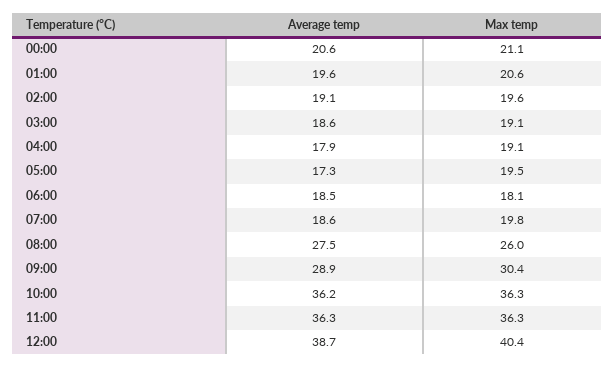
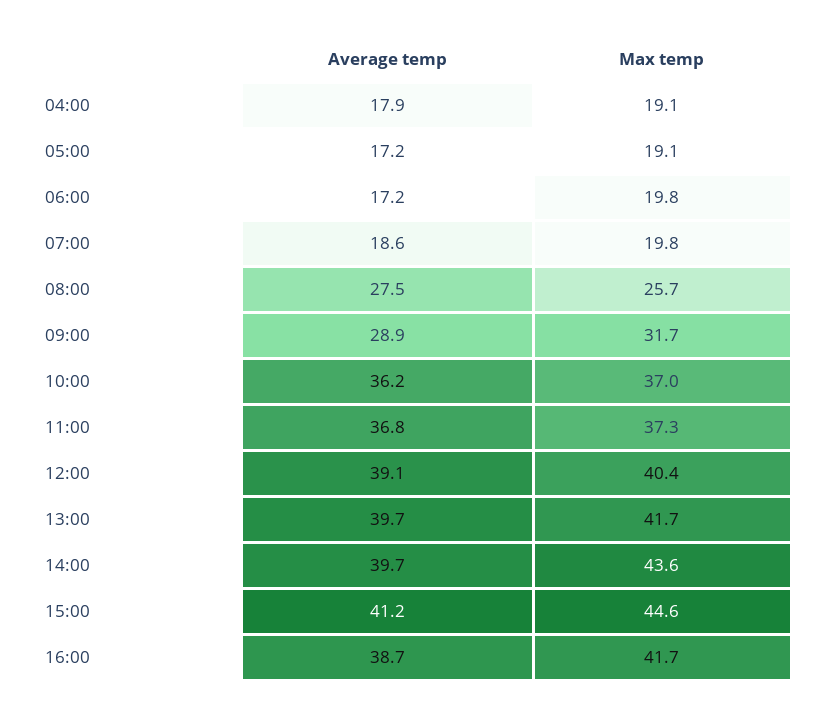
Average temp, 00:00: 20.6 -> none
Max temp, 00:00: 21.1 -> none
Average temp, 01:00: 19.6 -> none
Max temp, 01:00: 20.6 -> none
Average temp, 02:00: 19.1 -> none
Max temp, 02:00: 19.6 -> none
Average temp, 03:00: 18.6 -> none
Max temp, 03:00: 19.1 -> none
Average temp, 05:00: 17.3 -> 17.2
Max temp, 05:00: 19.5 -> 19.1
Average temp, 06:00: 18.5 -> 17.2
Max temp, 06:00: 18.1 -> 19.8
Max temp, 08:00: 26 -> 25.7
Max temp, 09:00: 30.4 -> 31.7
Max temp, 10:00: 36.3 -> 37
Average temp, 11:00: 36.3 -> 36.8
Max temp, 11:00: 36.3 -> 37.3
Average temp, 12:00: 38.7 -> 39.1
Average temp, 13:00: none -> 39.7
Max temp, 13:00: none -> 41.7
Average temp, 14:00: none -> 39.7
Max temp, 14:00: none -> 43.6
Average temp, 15:00: none -> 41.2
Max temp, 15:00: none -> 44.6
Average temp, 16:00: none -> 38.7
Max temp, 16:00: none -> 41.7

